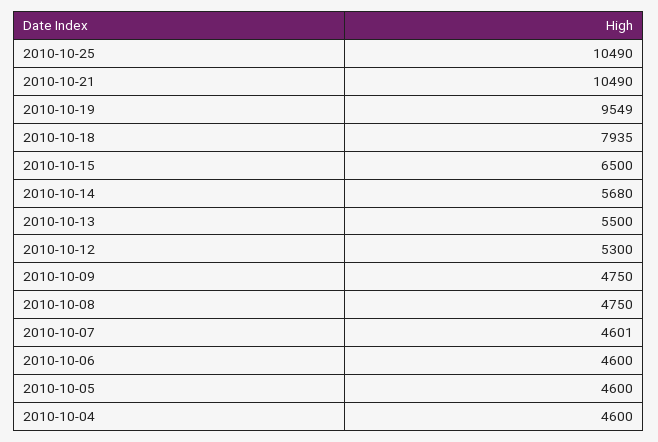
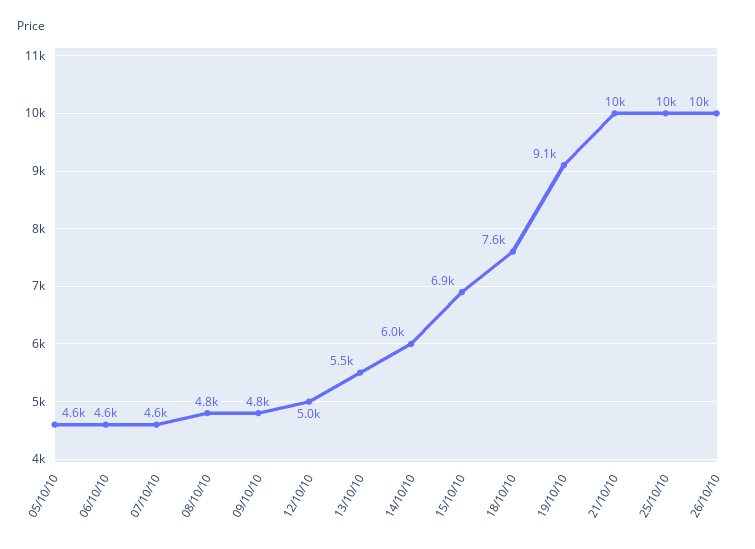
2010-10-19: 9549 -> 9100
2010-10-18: 7935 -> 7600
2010-10-15: 6500 -> 6900
2010-10-14: 5680 -> 6000
2010-10-12: 5300 -> 5000
2010-10-04: 4600 -> none
26/10/10: none -> 10000

